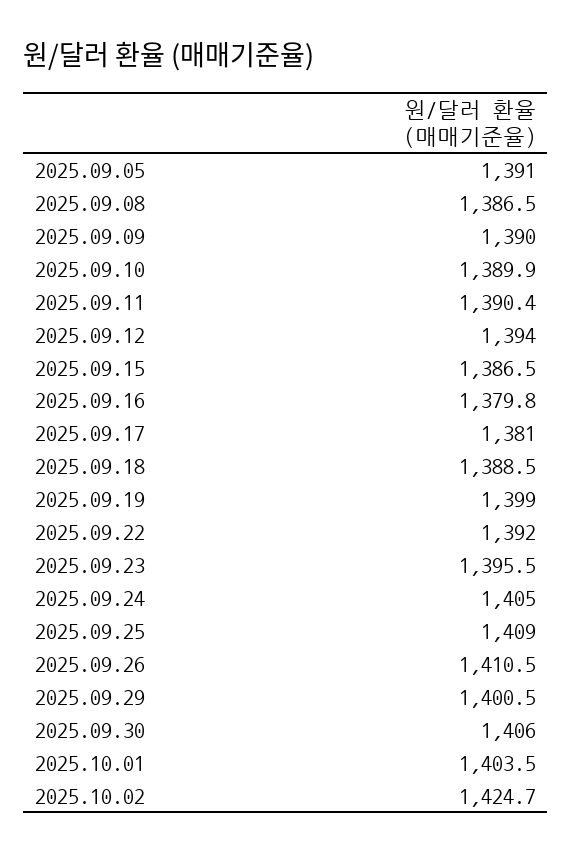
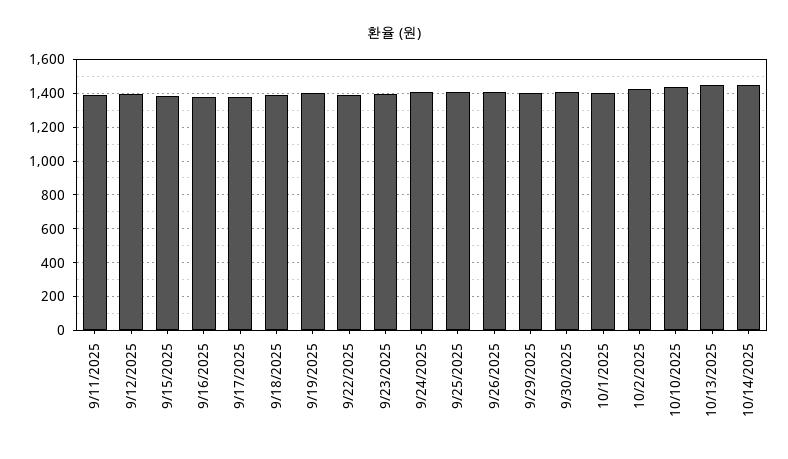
2025.09.05: 1391 -> none
2025.09.08: 1386.5 -> none
2025.09.09: 1390 -> none
2025.09.10: 1389.9 -> none
10/10/2025: none -> 1450
10/13/2025: none -> 1450
10/14/2025: none -> 1450

